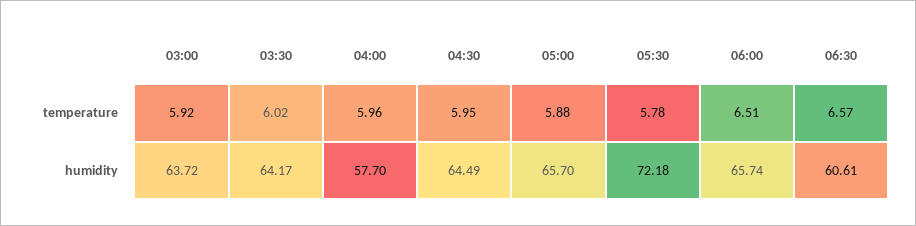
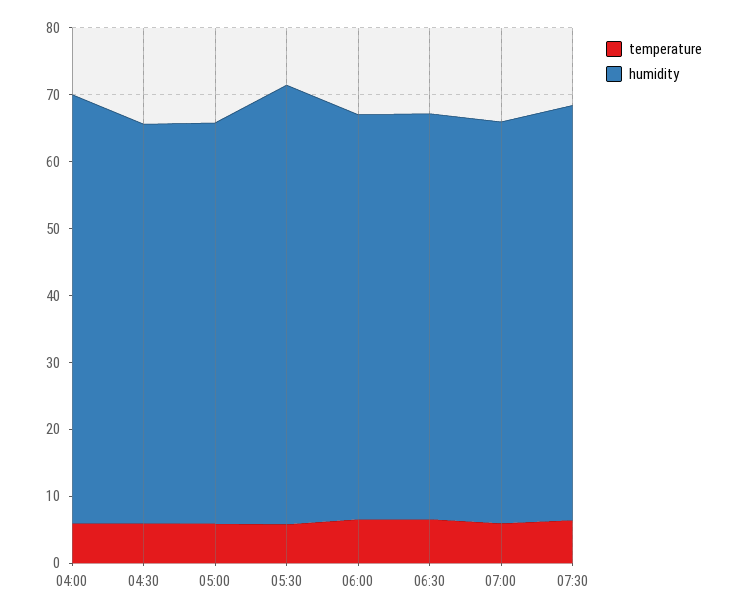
temperature, 03:00: 5.92 -> none
temperature, 03:30: 6.02 -> none
humidity, 03:00: 63.72 -> none
humidity, 03:30: 64.17 -> none
humidity, 04:00: 57.7 -> 64
humidity, 04:30: 64.49 -> 60
humidity, 05:00: 65.7 -> 60
humidity, 05:30: 72.18 -> 66
humidity, 06:00: 65.74 -> 60
temperature, 07:00: none -> 6
humidity, 07:00: none -> 60
temperature, 07:30: none -> 6
humidity, 07:30: none -> 62

